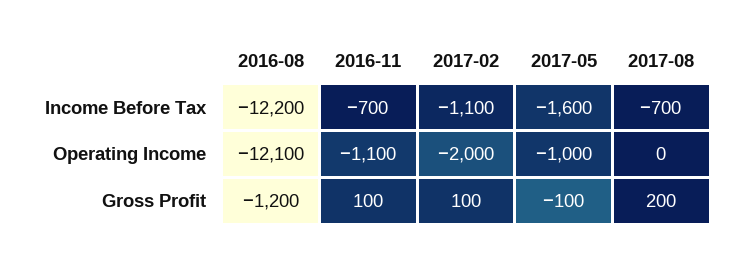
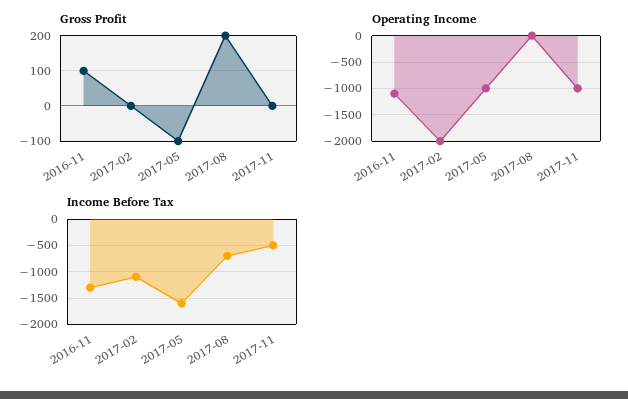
Income Before Tax, 2016-08: -12200 -> none
Income Before Tax, 2016-11: -700 -> -1250
Operating Income, 2016-08: -12100 -> none
Gross Profit, 2016-08: -1200 -> none
Gross Profit, 2017-02: 100 -> 0
Gross Profit, 2017-11: none -> 0
Operating Income, 2017-11: none -> -1000
Income Before Tax, 2017-11: none -> -500

